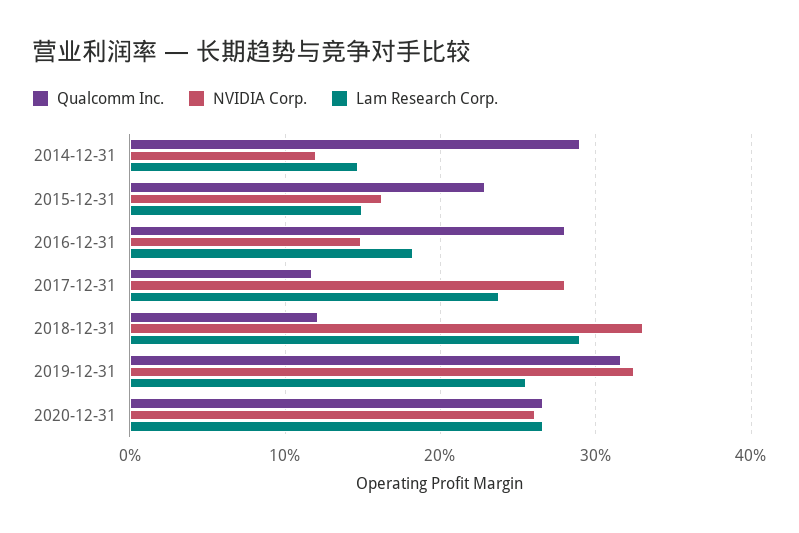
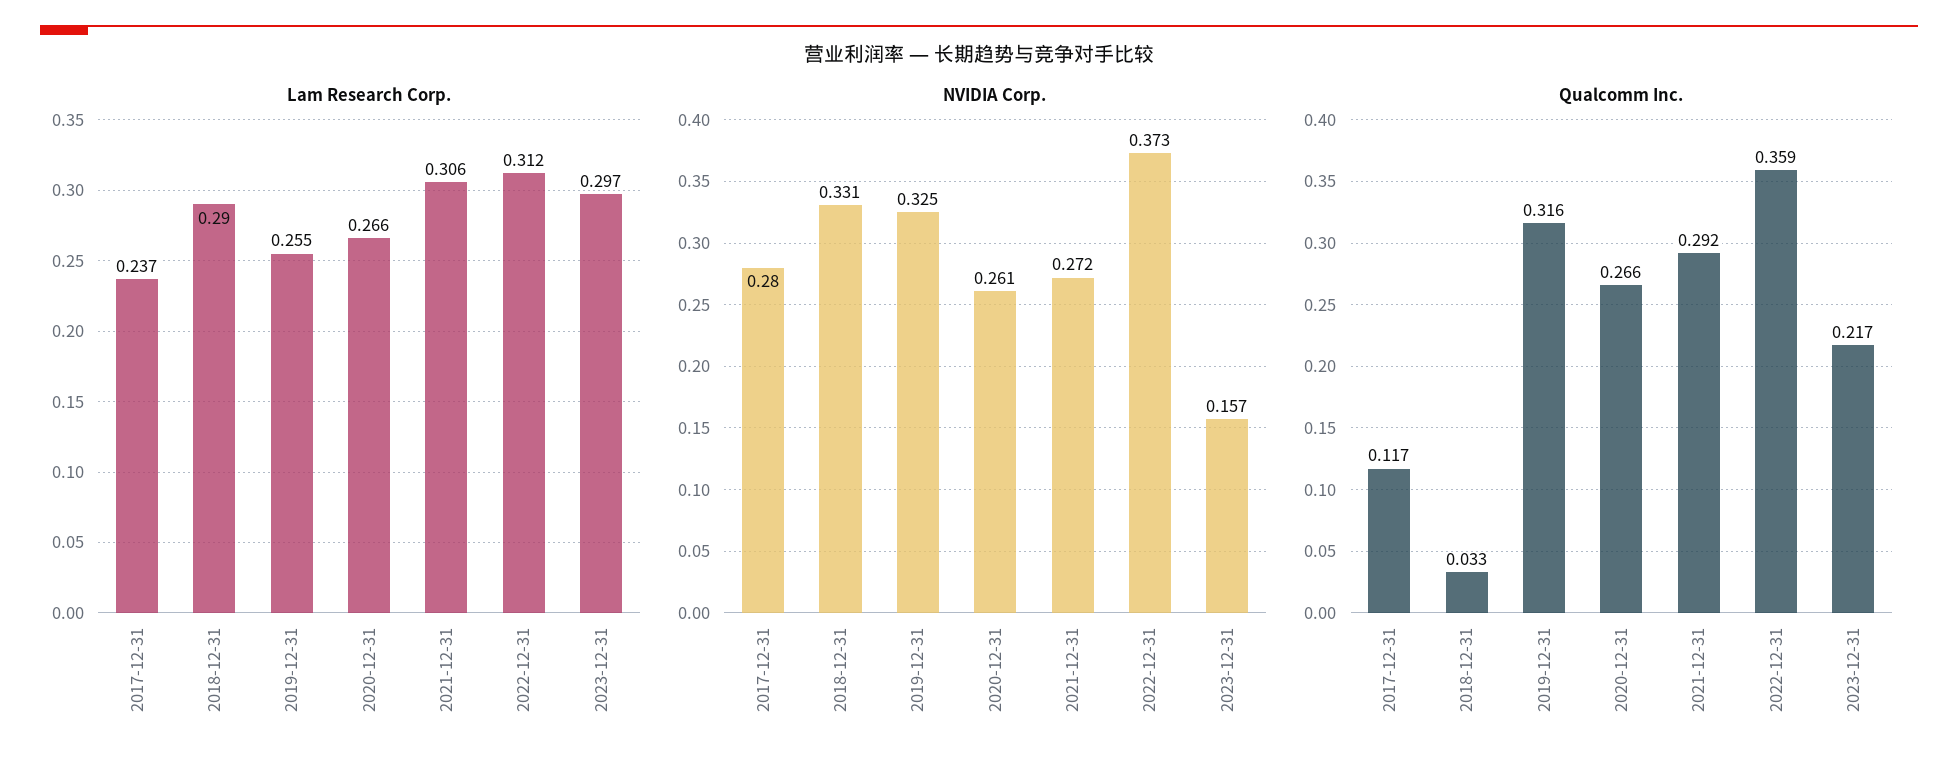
Qualcomm Inc., 2014-12-31: 0.29 -> none
NVIDIA Corp., 2014-12-31: 0.12 -> none
Lam Research Corp., 2014-12-31: 0.15 -> none
Qualcomm Inc., 2015-12-31: 0.23 -> none
NVIDIA Corp., 2015-12-31: 0.16 -> none
Lam Research Corp., 2015-12-31: 0.15 -> none
Qualcomm Inc., 2016-12-31: 0.28 -> none
NVIDIA Corp., 2016-12-31: 0.15 -> none
Lam Research Corp., 2016-12-31: 0.18 -> none
Qualcomm Inc., 2018-12-31: 0.12 -> 0.033
Lam Research Corp., 2021-12-31: none -> 0.306
Lam Research Corp., 2022-12-31: none -> 0.312
Lam Research Corp., 2023-12-31: none -> 0.297
NVIDIA Corp., 2021-12-31: none -> 0.272
NVIDIA Corp., 2022-12-31: none -> 0.373
NVIDIA Corp., 2023-12-31: none -> 0.157
Qualcomm Inc., 2021-12-31: none -> 0.292
Qualcomm Inc., 2022-12-31: none -> 0.359
Qualcomm Inc., 2023-12-31: none -> 0.217

